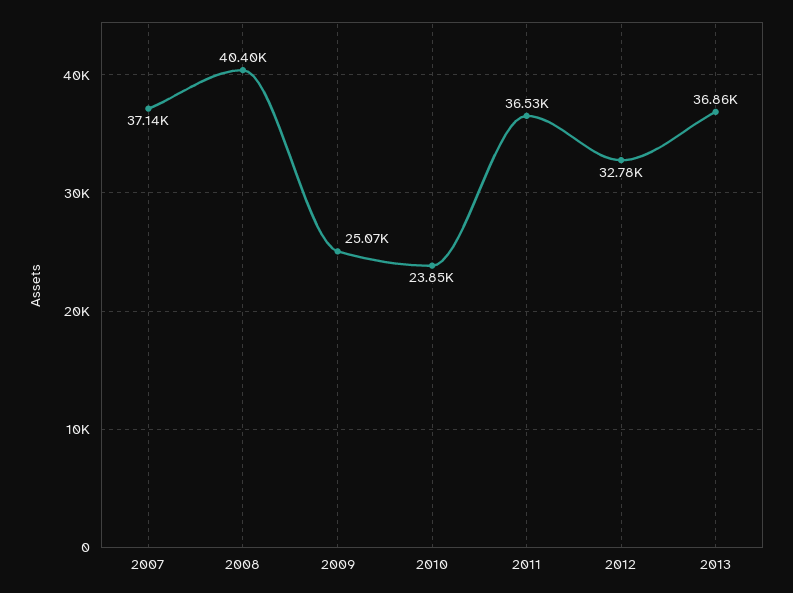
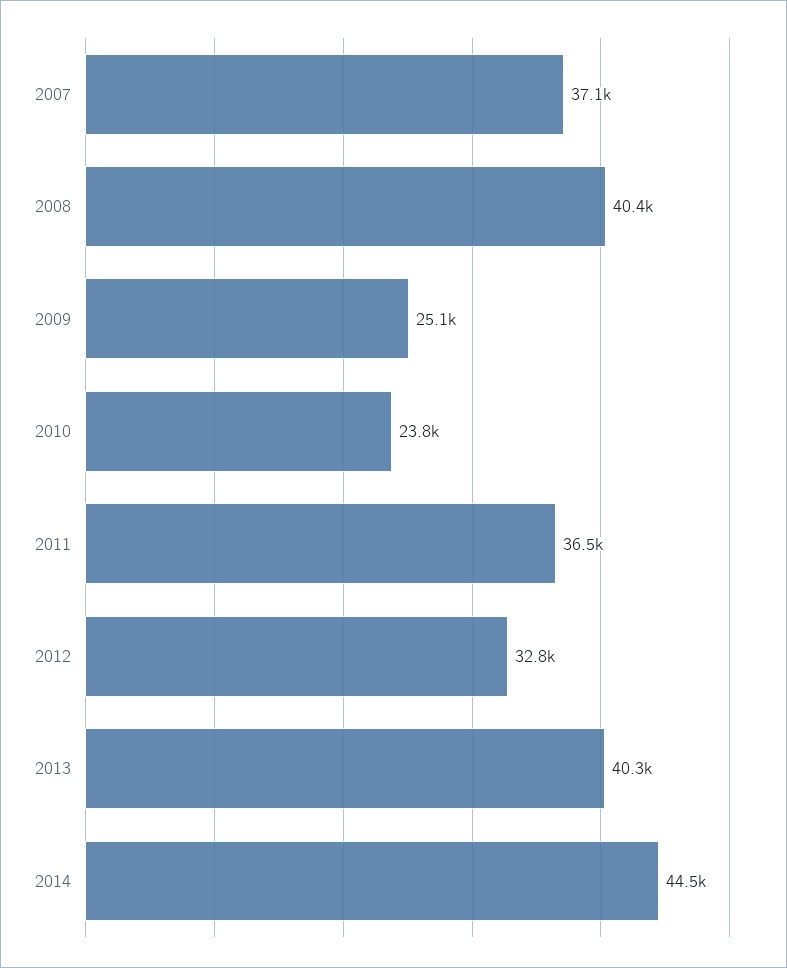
2013: 36860 -> 40300
2014: none -> 44500

